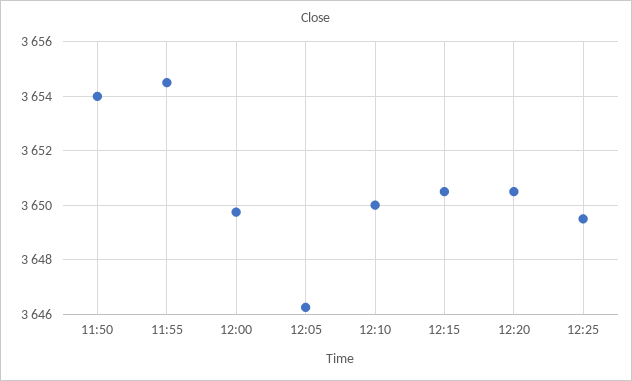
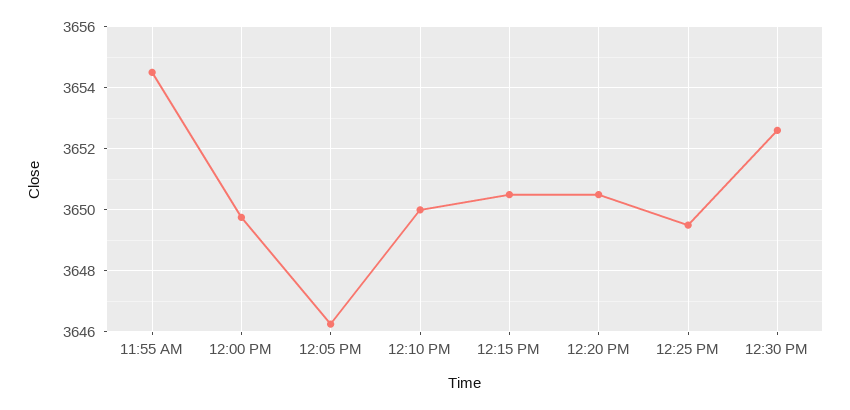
11:50: 3654 -> none
12:30 PM: none -> 3652.6

